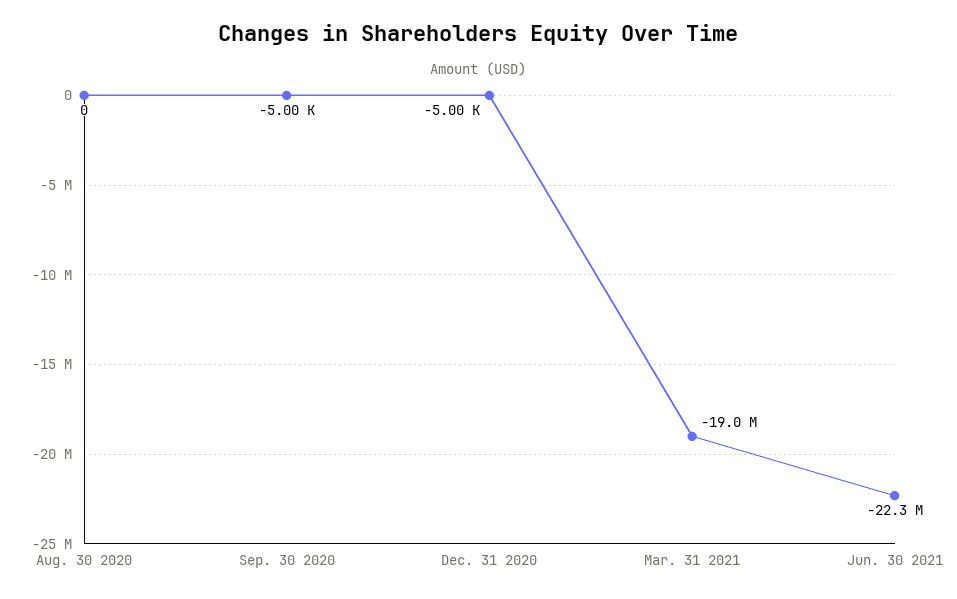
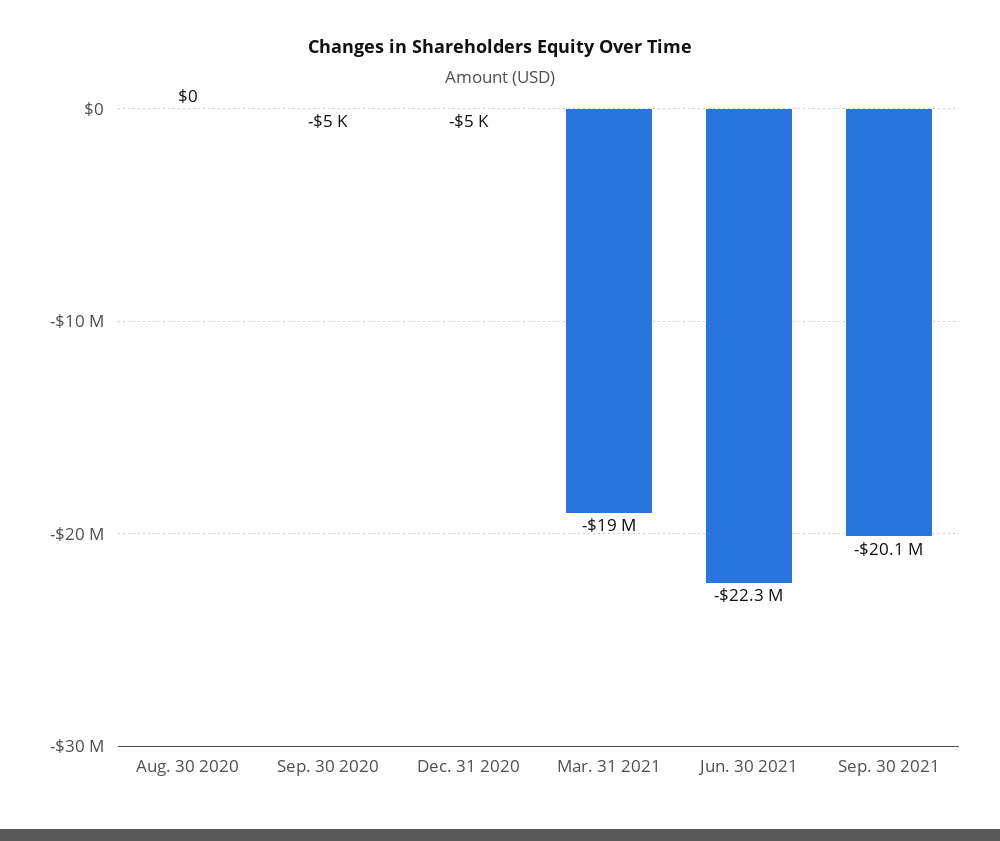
Sep. 30 2021: none -> -20100000

